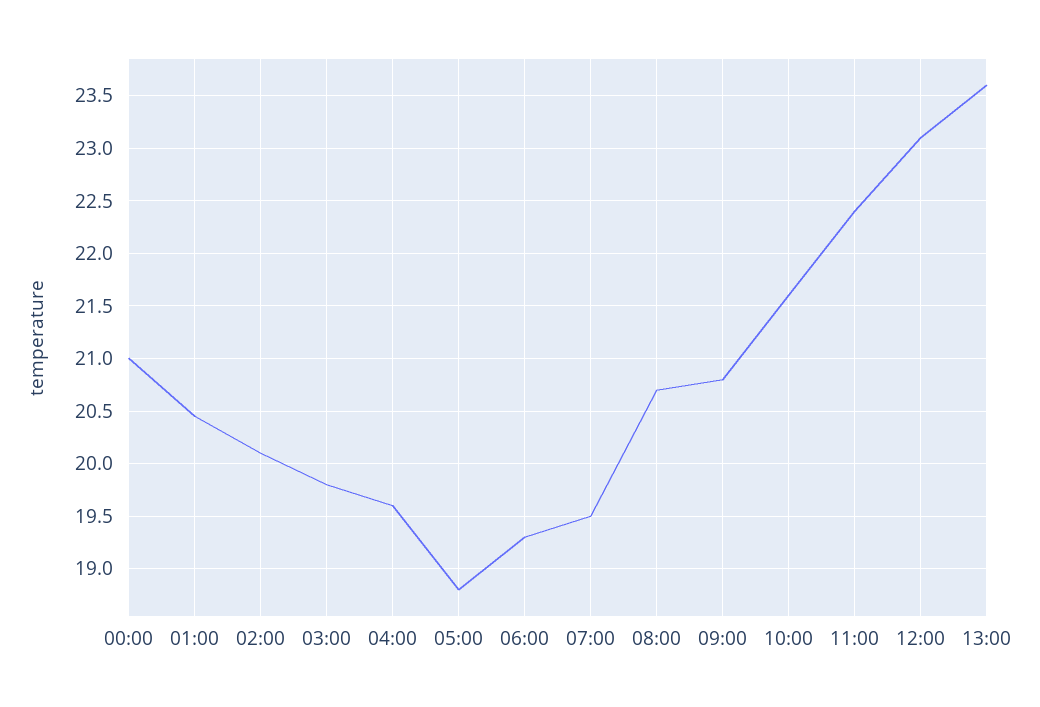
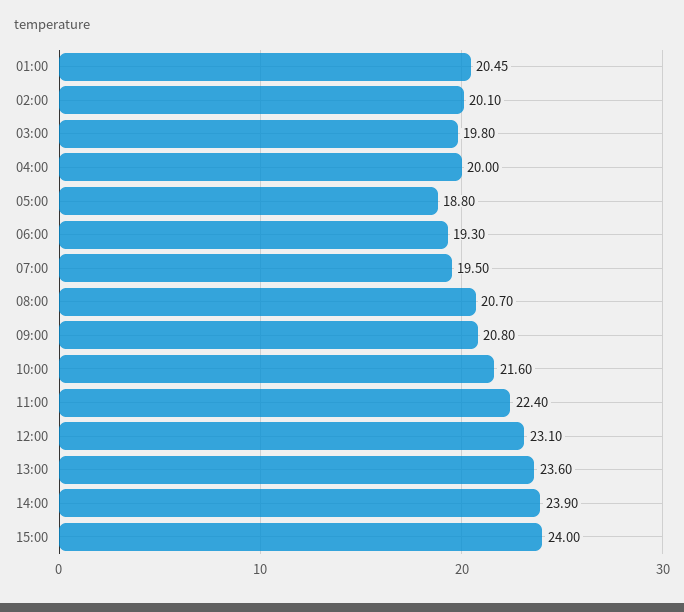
00:00: 21 -> none
04:00: 19.6 -> 20
14:00: none -> 23.9
15:00: none -> 24

